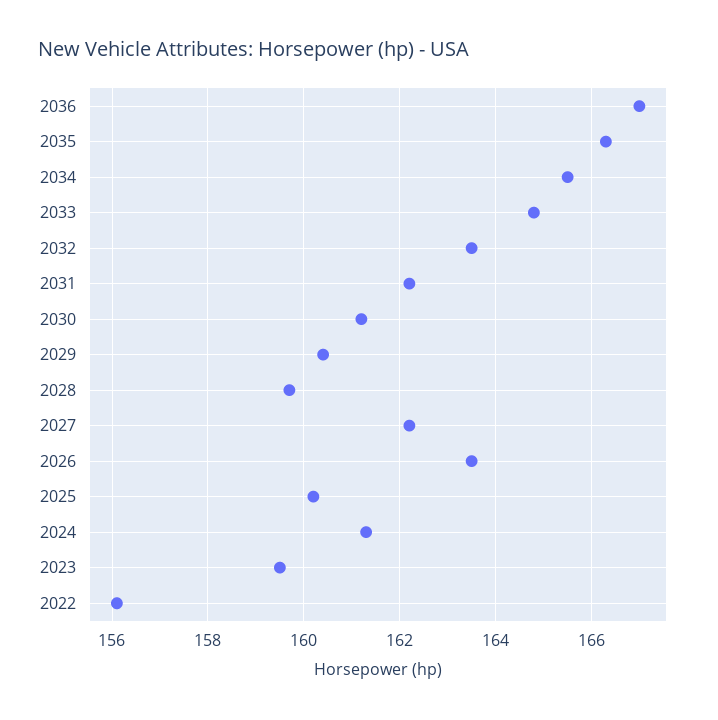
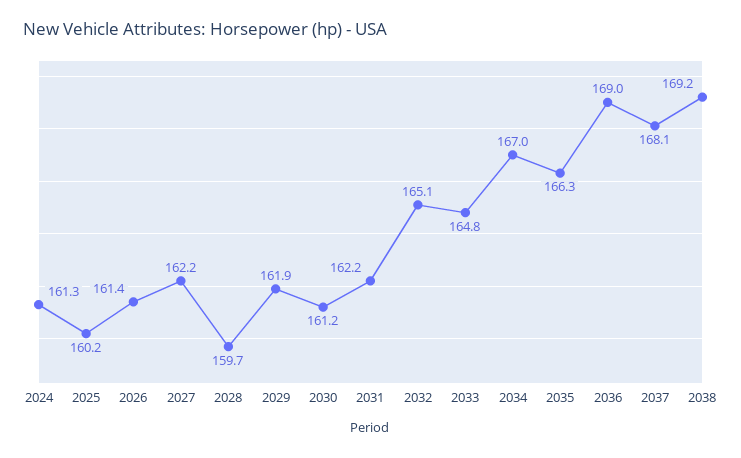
2036: 167 -> 169
2034: 165.5 -> 167
2032: 163.5 -> 165.1
2029: 160.5 -> 161.9
2026: 163.5 -> 161.4
2023: 159.5 -> none
2022: 156 -> none
2037: none -> 168.1
2038: none -> 169.2

